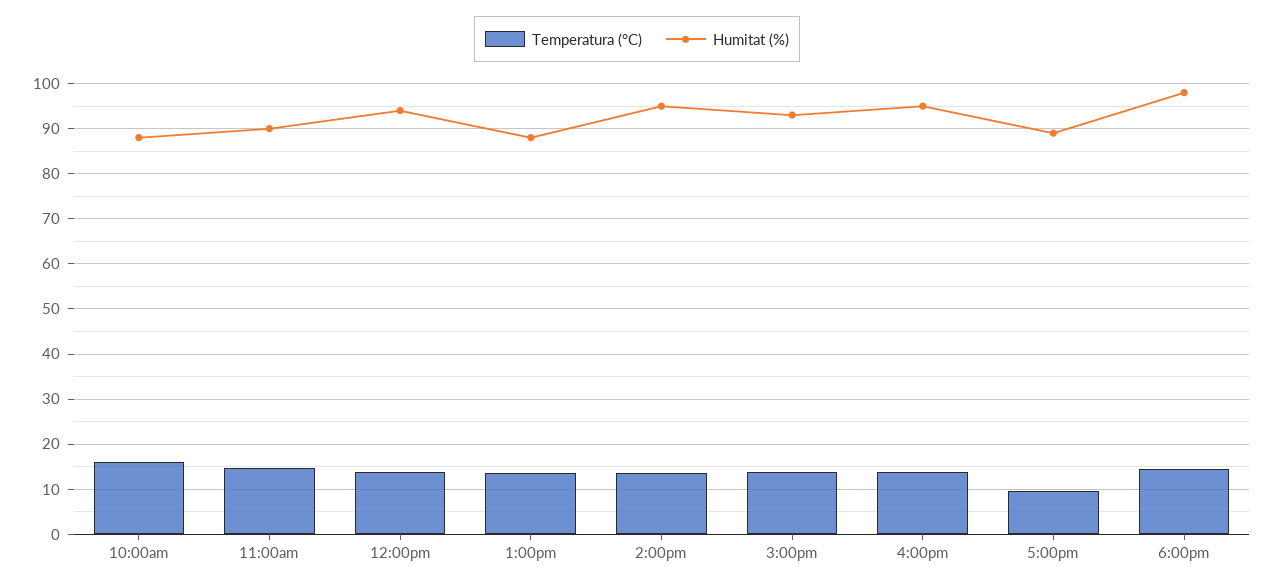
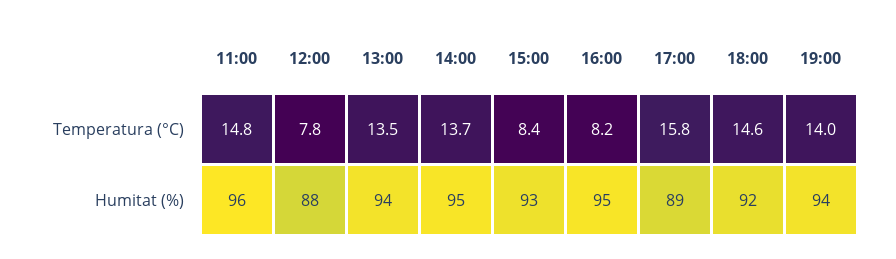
Temperatura (°C), 10:00am: 16 -> none
Humitat (%), 10:00am: 88 -> none
Humitat (%), 11:00am: 90 -> 96
Temperatura (°C), 12:00pm: 14 -> 7.8
Humitat (%), 12:00pm: 94 -> 88
Humitat (%), 1:00pm: 88 -> 94
Temperatura (°C), 3:00pm: 14 -> 8.4
Temperatura (°C), 4:00pm: 14 -> 8.2
Temperatura (°C), 5:00pm: 10 -> 15.8
Humitat (%), 6:00pm: 98 -> 92
Temperatura (°C), 19:00: none -> 14
Humitat (%), 19:00: none -> 94

